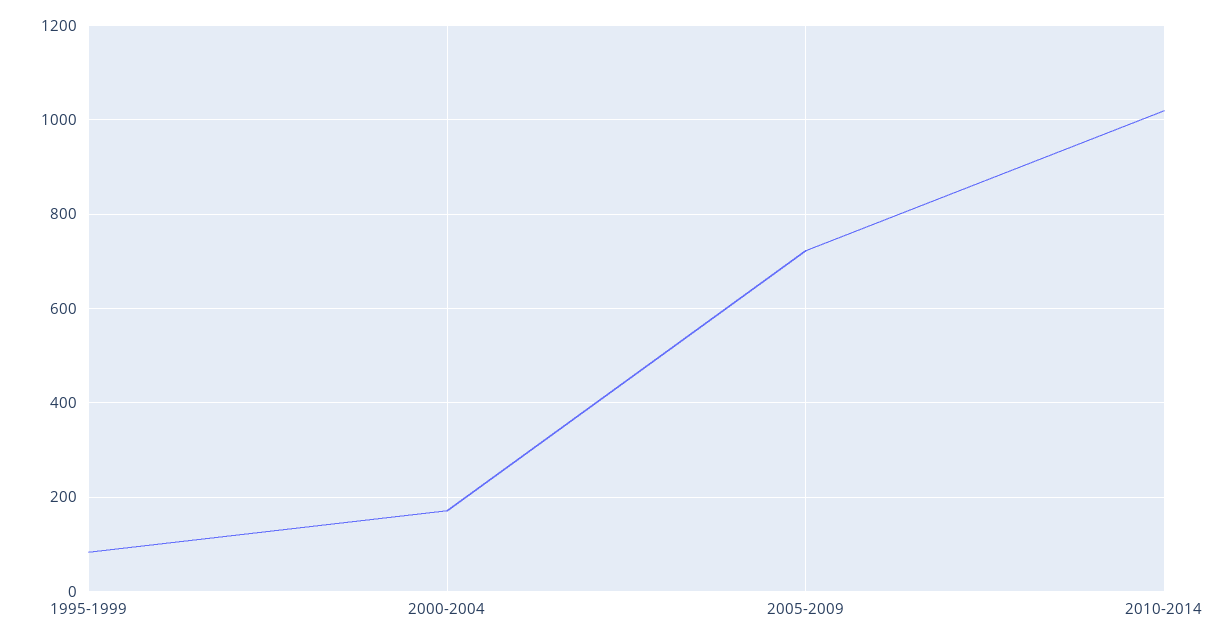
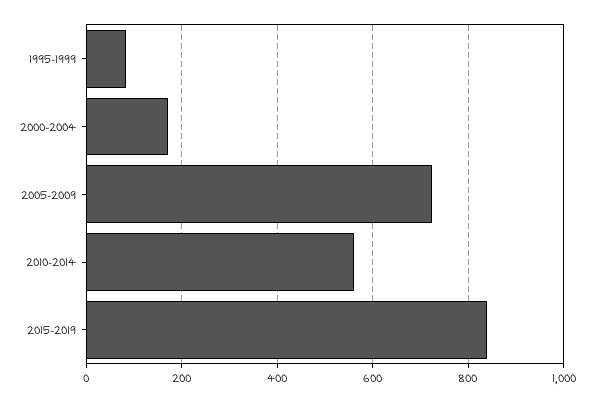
2010-2014: 1020 -> 560
2015-2019: none -> 840

